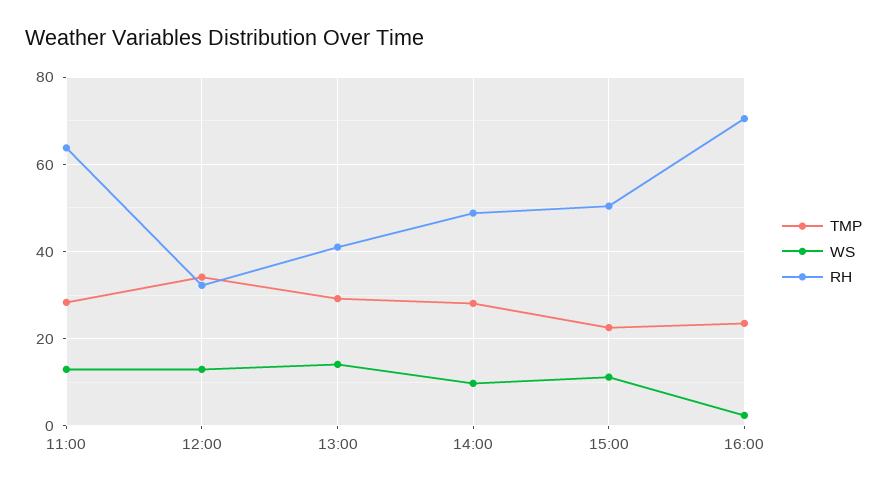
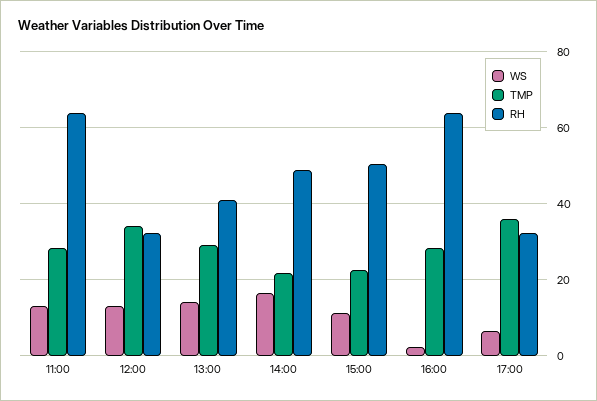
TMP, 14:00: 28 -> 22
WS, 14:00: 10 -> 16
TMP, 16:00: 24 -> 28
RH, 16:00: 70 -> 64
WS, 17:00: none -> 6
TMP, 17:00: none -> 36
RH, 17:00: none -> 32

